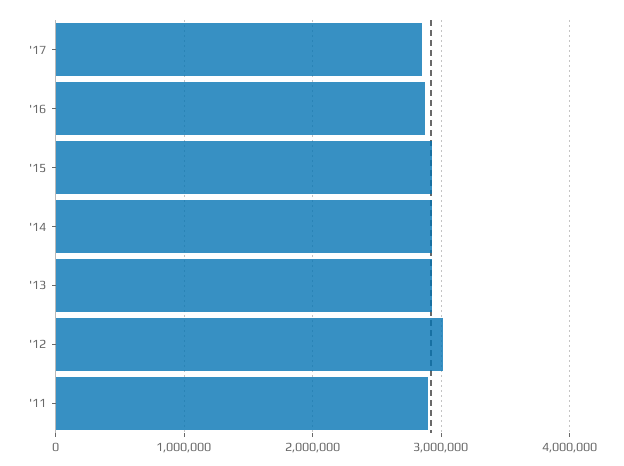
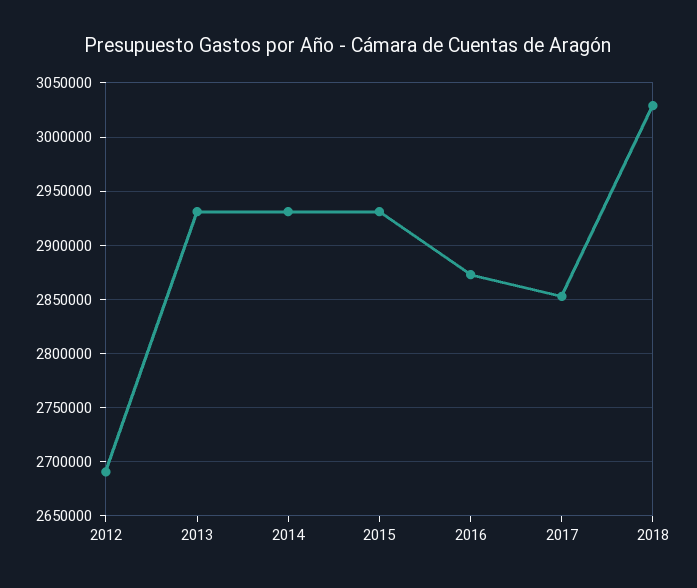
'12: 3000000 -> 2690000
'11: 2900000 -> none
2018: none -> 3030000

